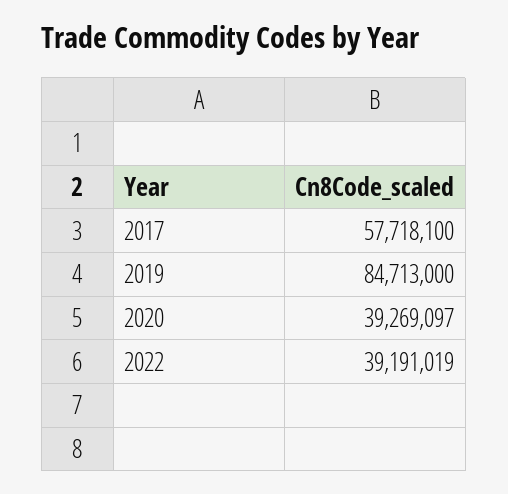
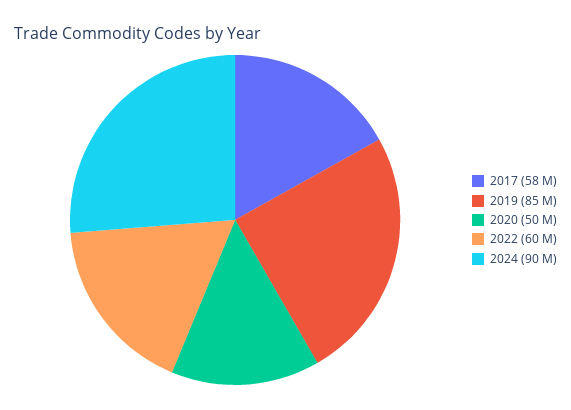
2020: 39269097 -> 50000000
2022: 39191019 -> 60000000
2024: none -> 90000000

